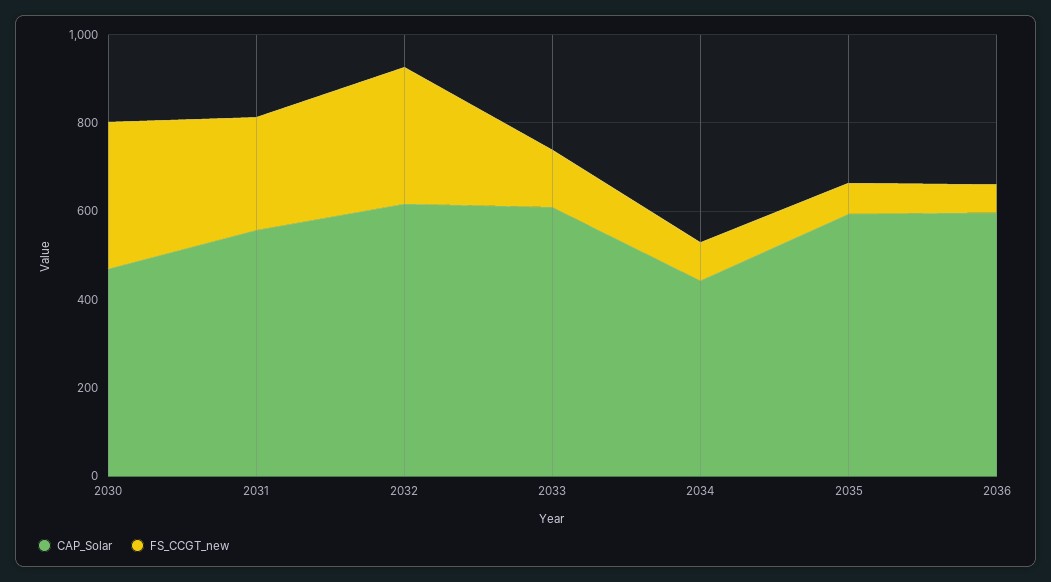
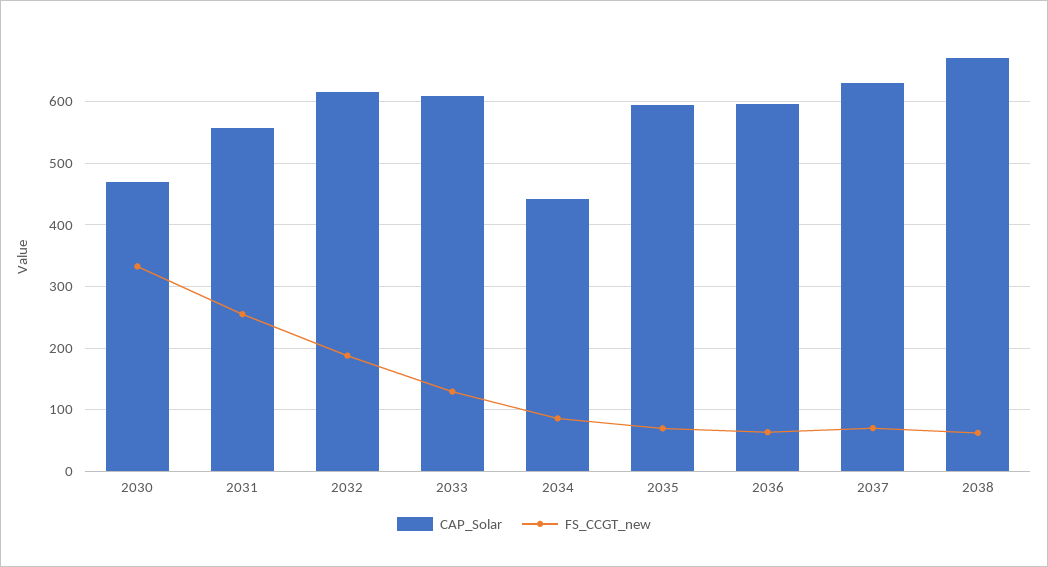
FS_CCGT_new, 2032: 300 -> 190
CAP_Solar, 2037: none -> 630
FS_CCGT_new, 2037: none -> 70
CAP_Solar, 2038: none -> 670
FS_CCGT_new, 2038: none -> 60

